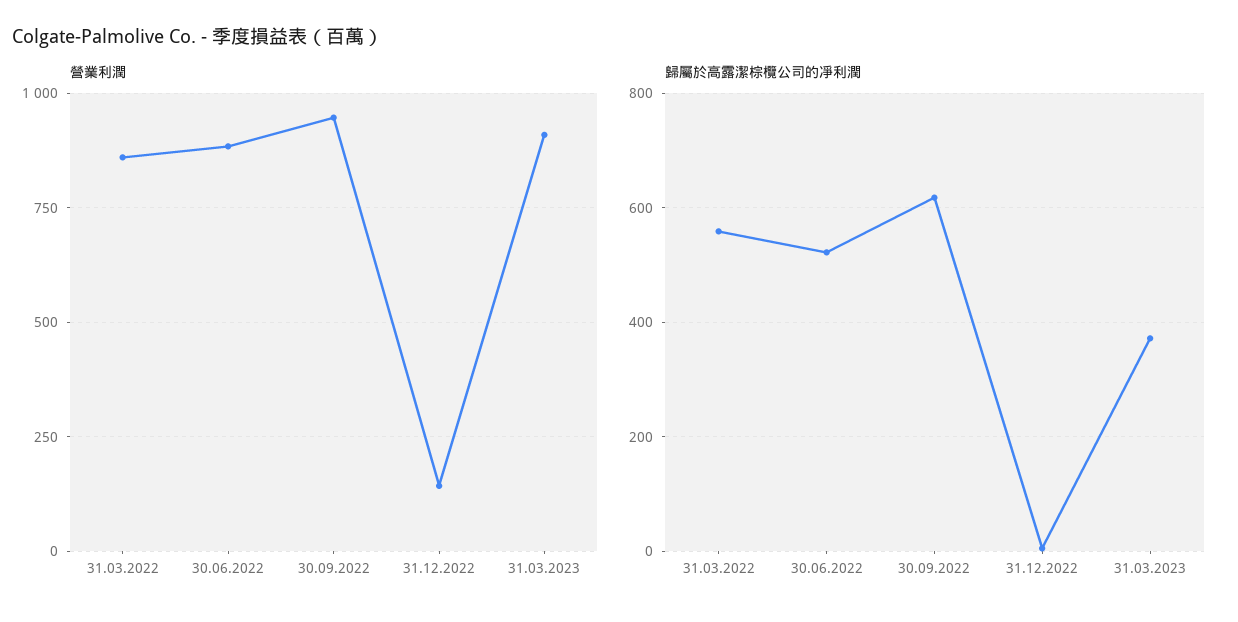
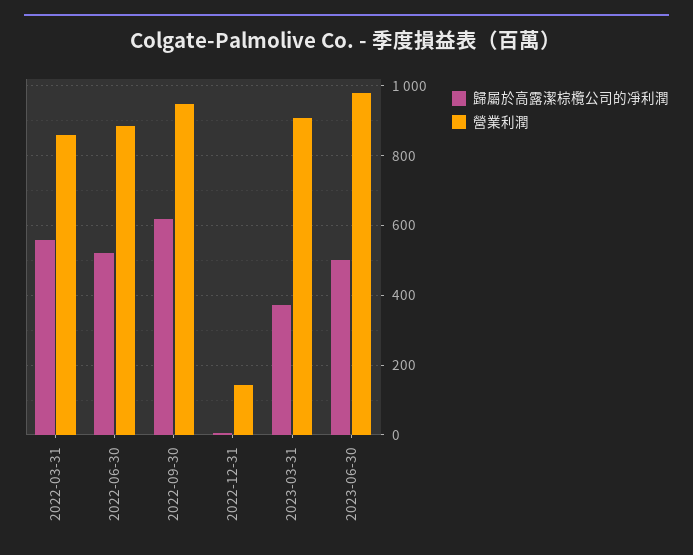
歸屬於高露潔棕欖公司的凈利潤, 2023-06-30: none -> 500
營業利潤, 2023-06-30: none -> 980

